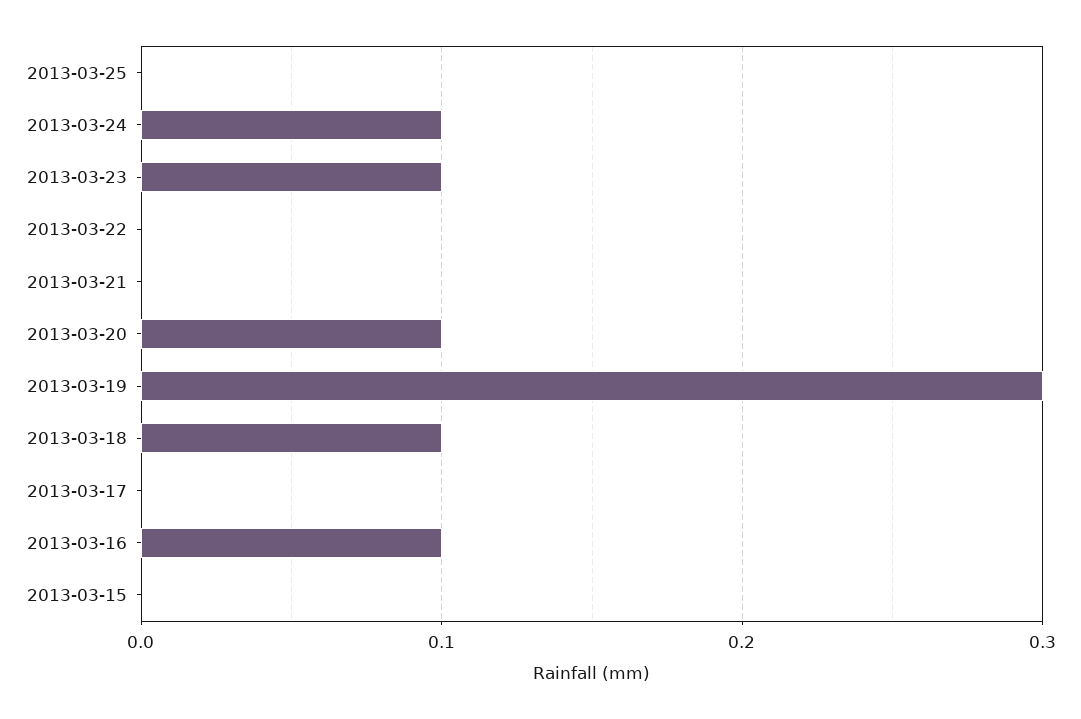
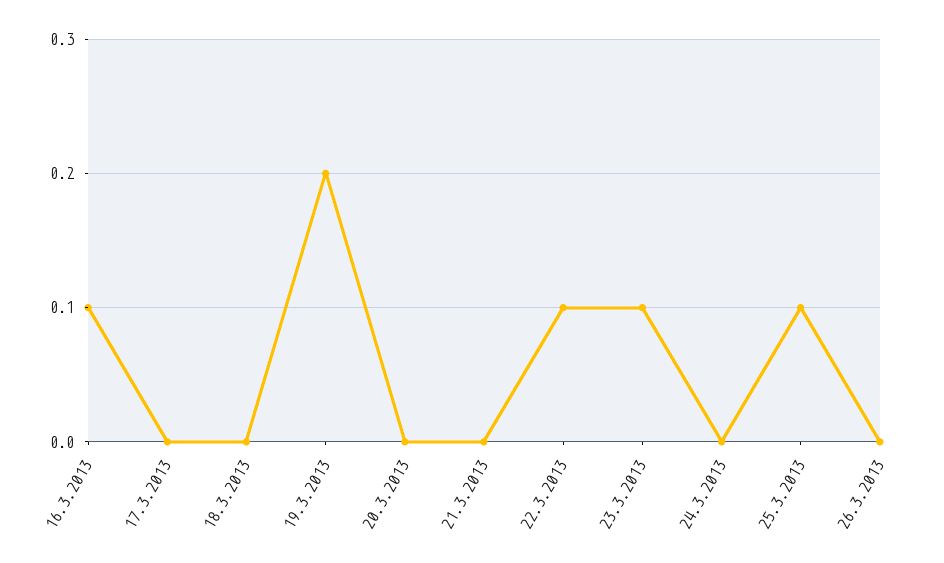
2013-03-25: 0 -> 0.1
2013-03-24: 0.1 -> 0
2013-03-22: 0 -> 0.1
2013-03-20: 0.1 -> 0
2013-03-19: 0.3 -> 0.2
2013-03-18: 0.1 -> 0
2013-03-15: 0 -> none
26.3.2013: none -> 0

